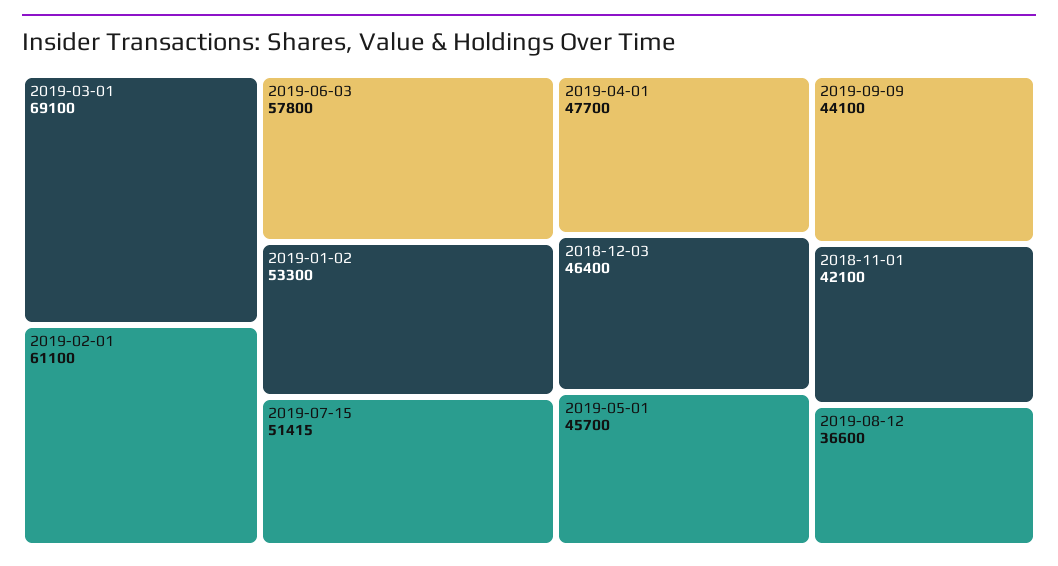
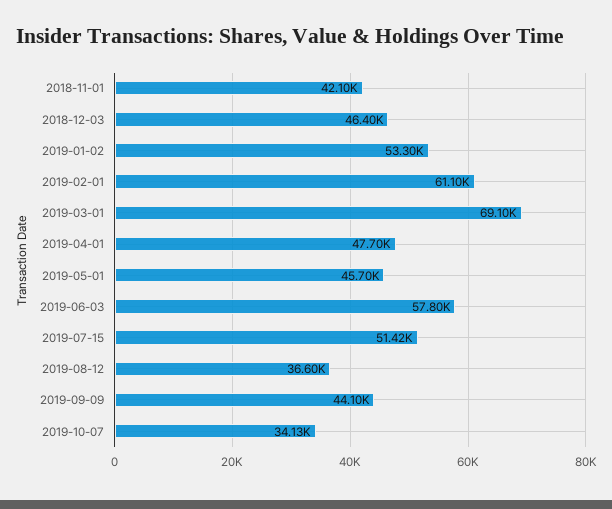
2019-10-07: none -> 34130

